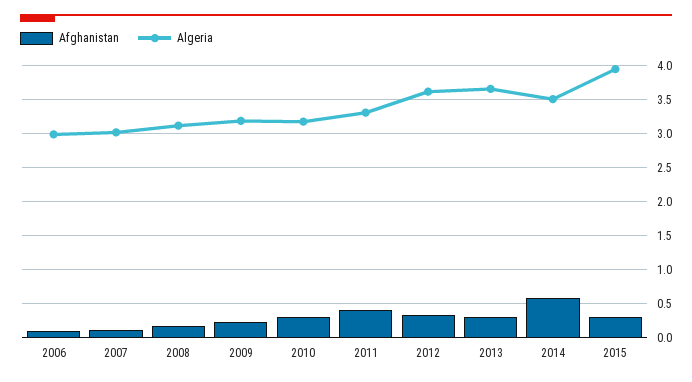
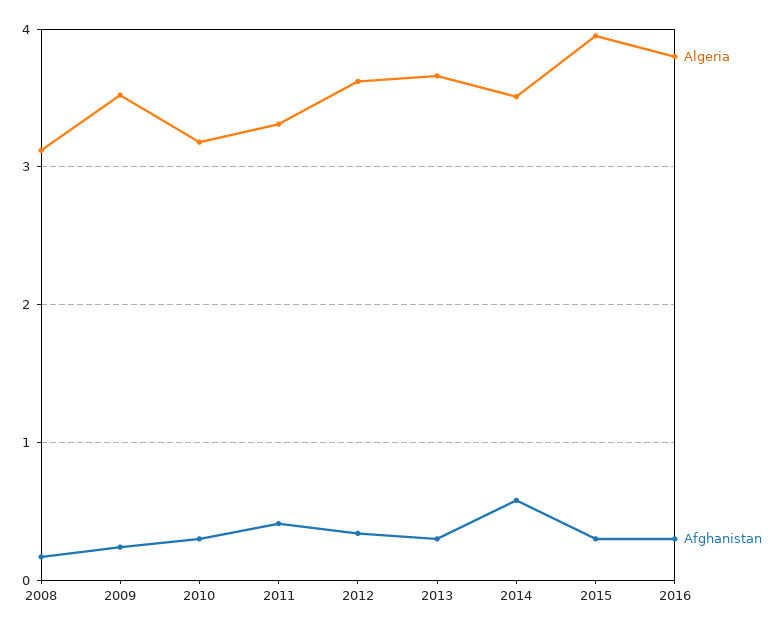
Afghanistan, 2006: 0.1 -> none
Algeria, 2006: 3 -> none
Afghanistan, 2007: 0.1 -> none
Algeria, 2007: 3 -> none
Algeria, 2009: 3.2 -> 3.5
Algeria, 2016: none -> 3.8
Afghanistan, 2016: none -> 0.3

